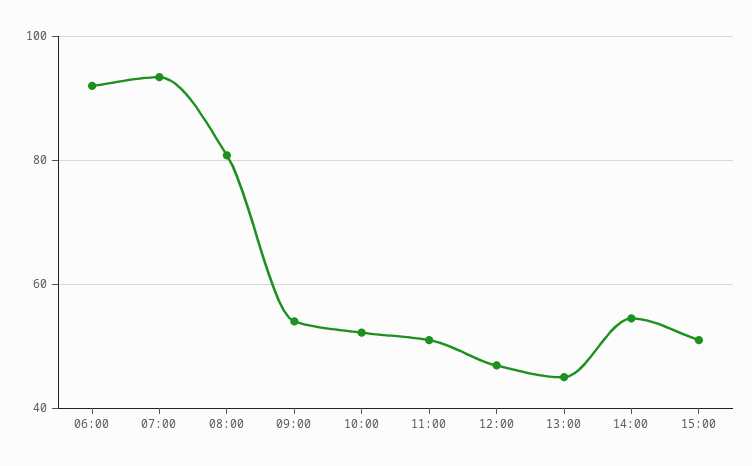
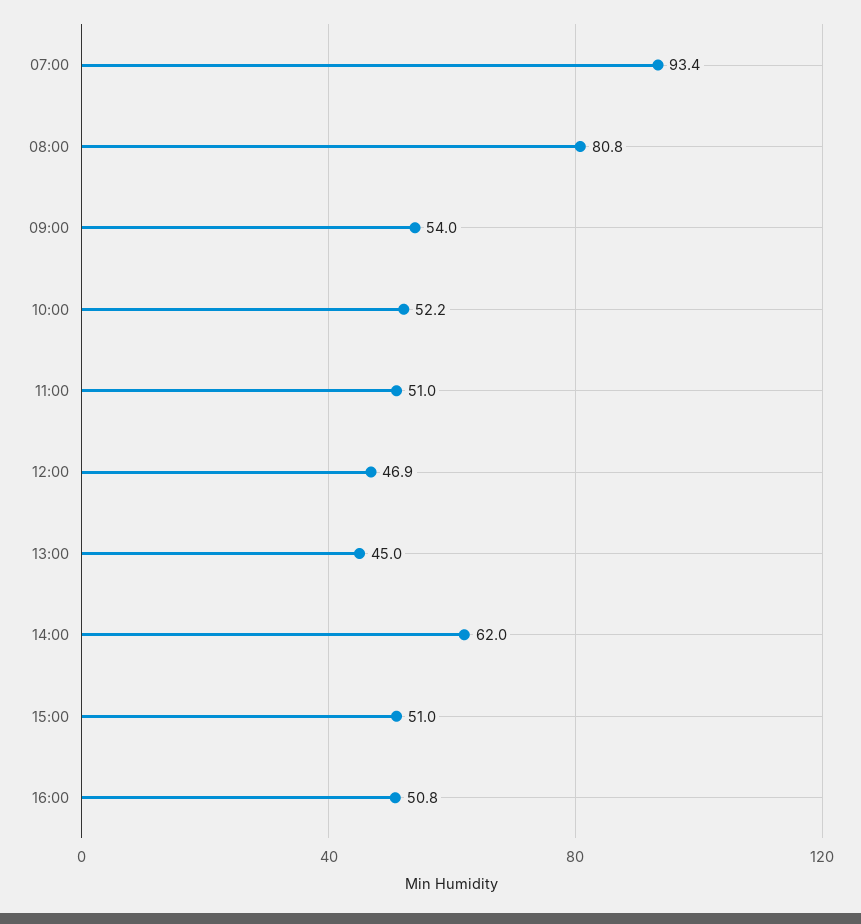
06:00: 92 -> none
14:00: 54 -> 62
16:00: none -> 50.8

